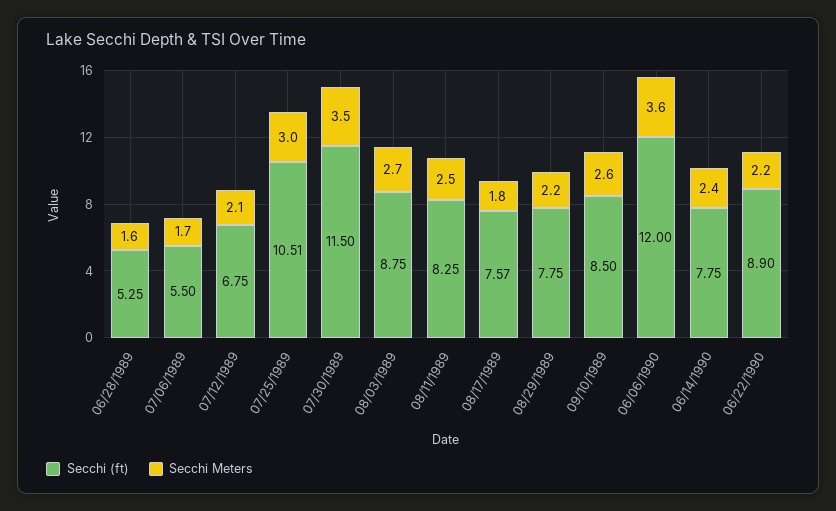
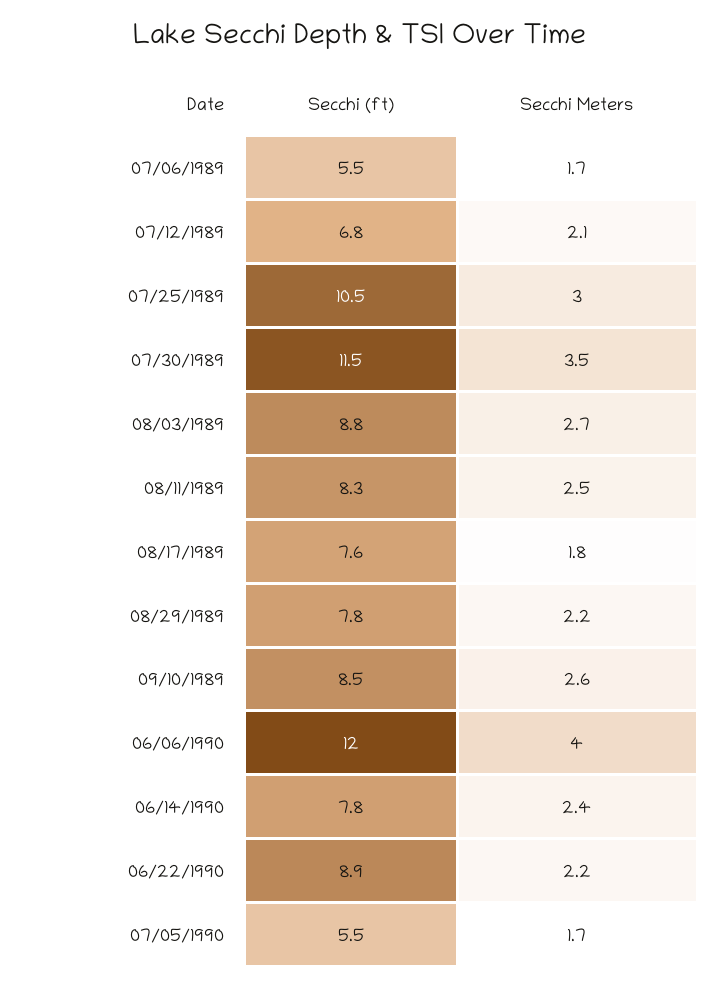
Secchi (ft), 06/28/1989: 5.25 -> none
Secchi Meters, 06/28/1989: 1.6 -> none
Secchi Meters, 06/06/1990: 3.6 -> 4
Secchi (ft), 07/05/1990: none -> 5.5
Secchi Meters, 07/05/1990: none -> 1.7

